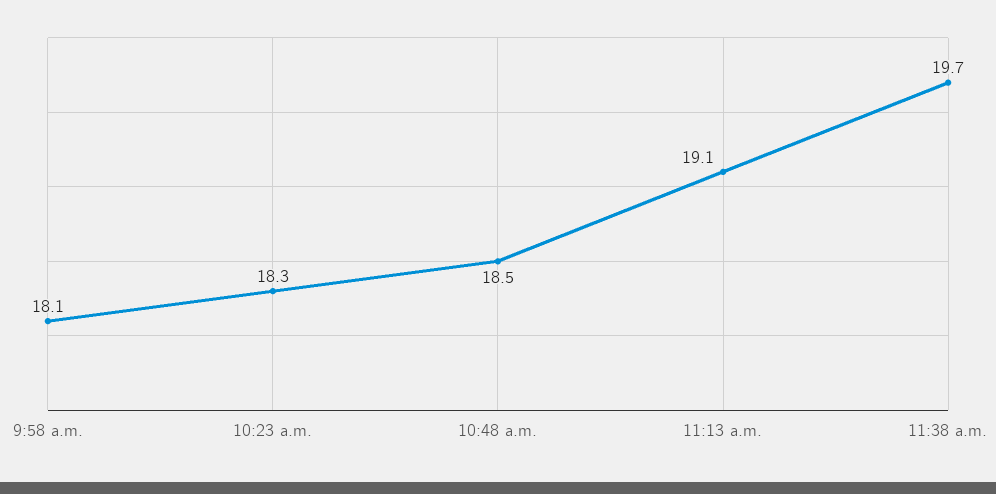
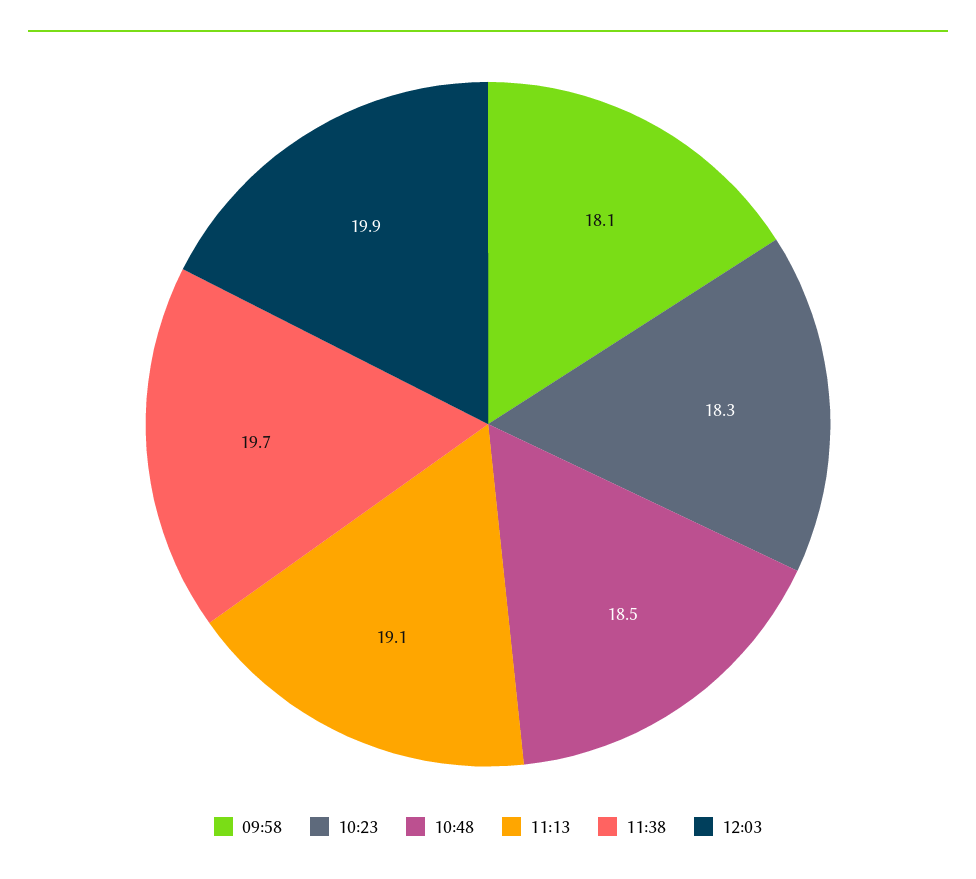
12:03: none -> 19.9

